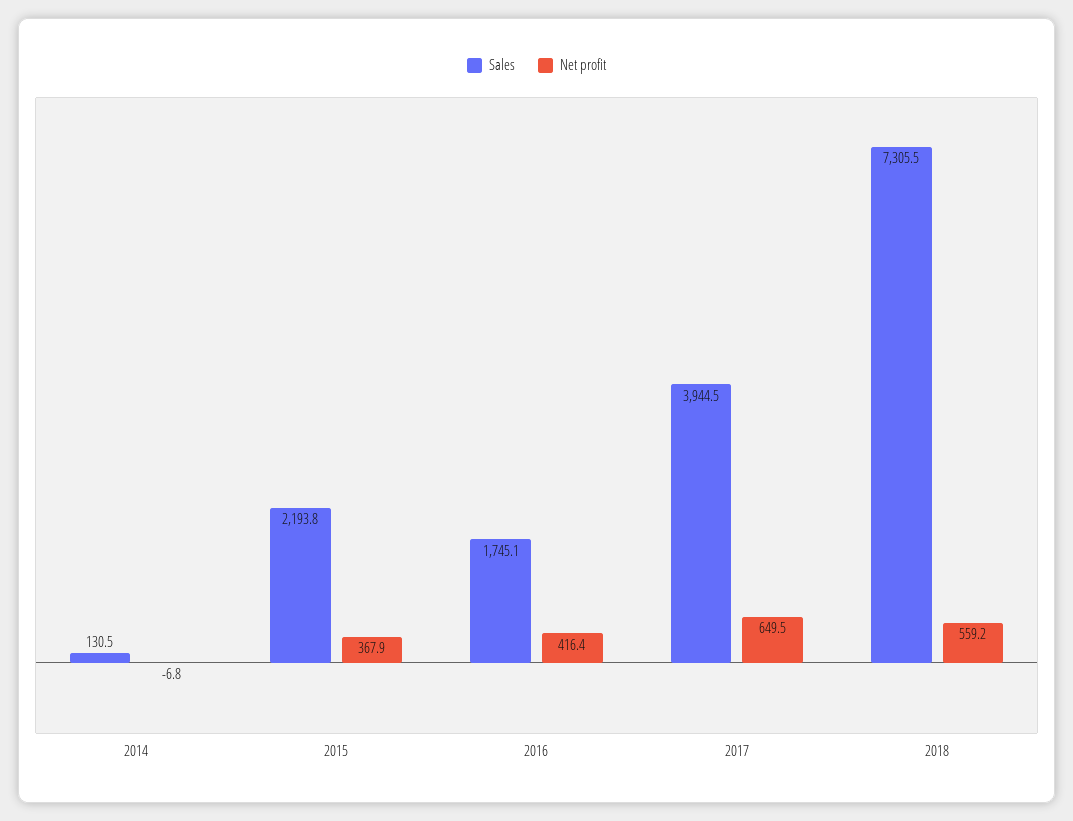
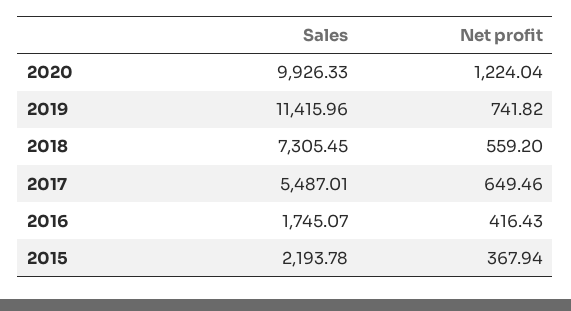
Sales, 2014: 130.5 -> none
Net profit, 2014: -6.8 -> none
Sales, 2017: 3944.5 -> 5487.01
Sales, 2020: none -> 9926.33
Net profit, 2020: none -> 1224.04
Sales, 2019: none -> 11415.96
Net profit, 2019: none -> 741.82

